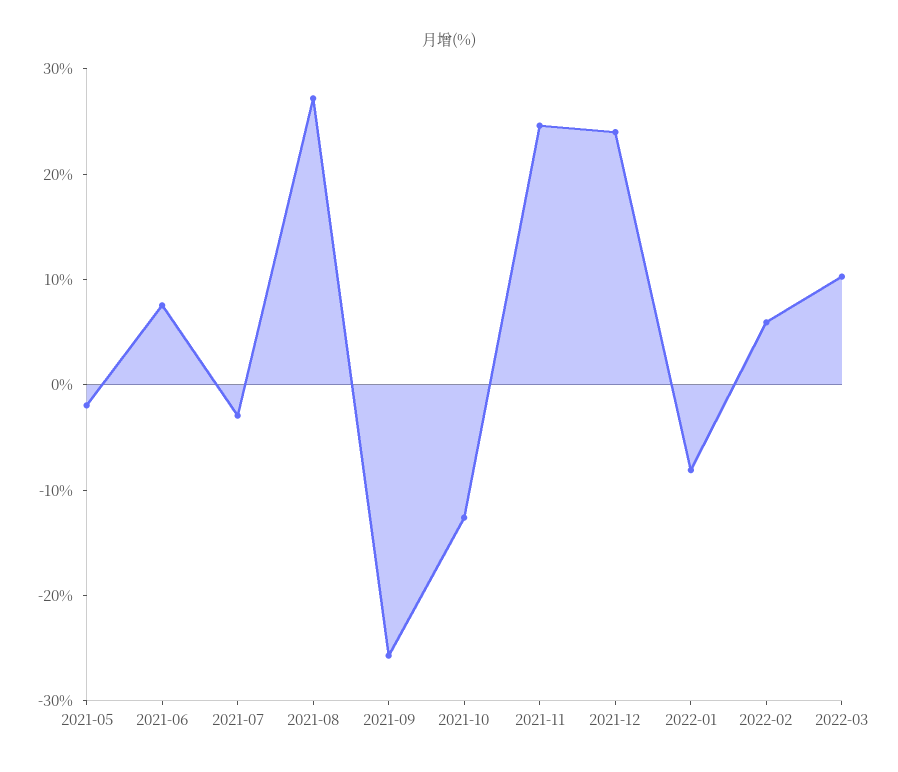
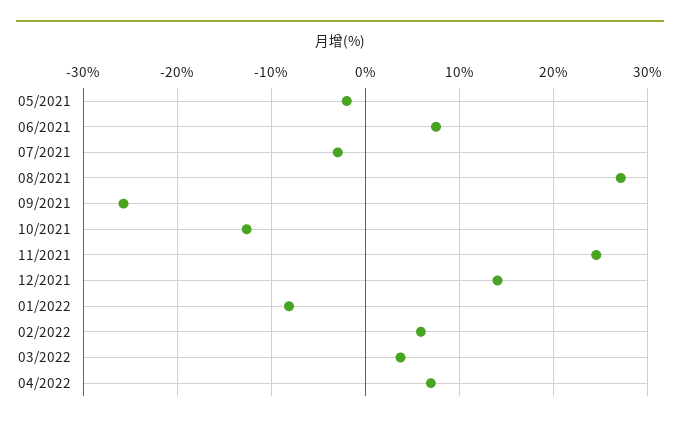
2021-12: 24 -> 14
2022-03: 10 -> 4
04/2022: none -> 7

